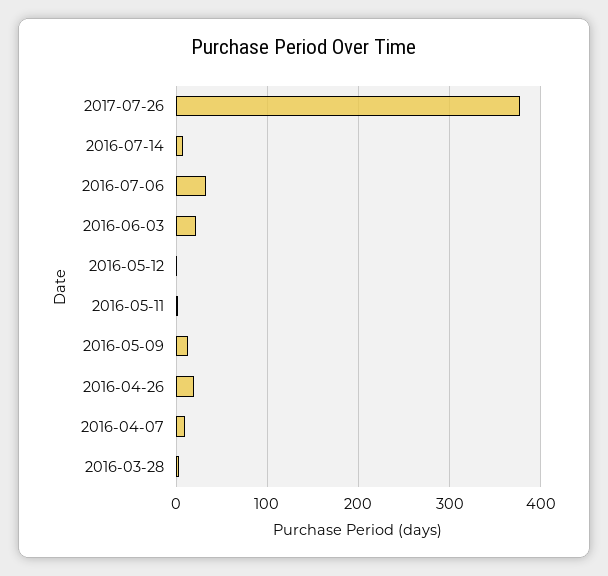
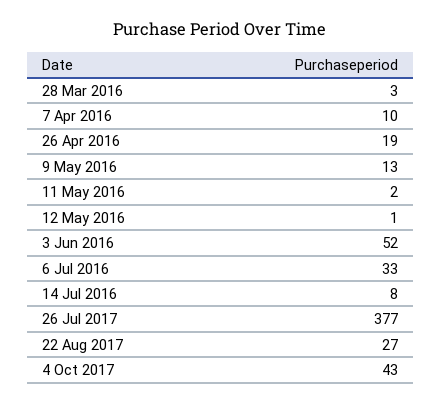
2016-06-03: 20 -> 52
22 Aug 2017: none -> 27
4 Oct 2017: none -> 43

